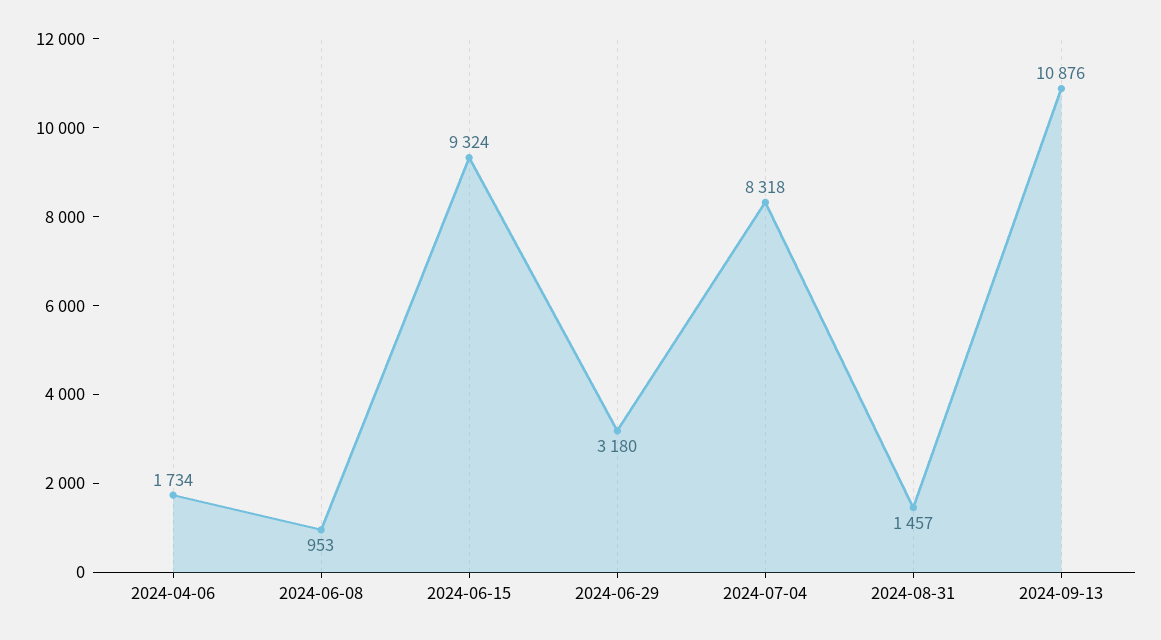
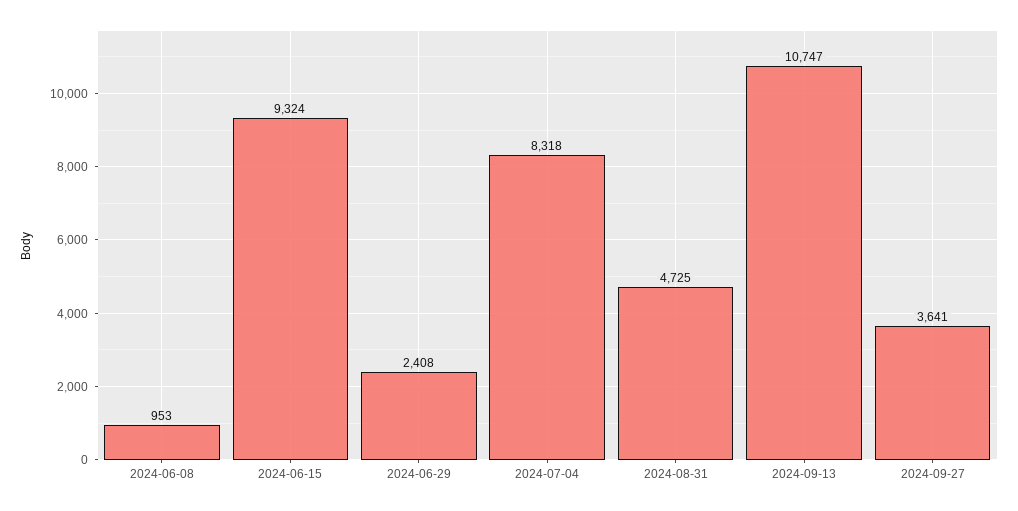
2024-04-06: 1734 -> none
2024-06-29: 3180 -> 2408
2024-08-31: 1457 -> 4725
2024-09-13: 10876 -> 10747
2024-09-27: none -> 3641

